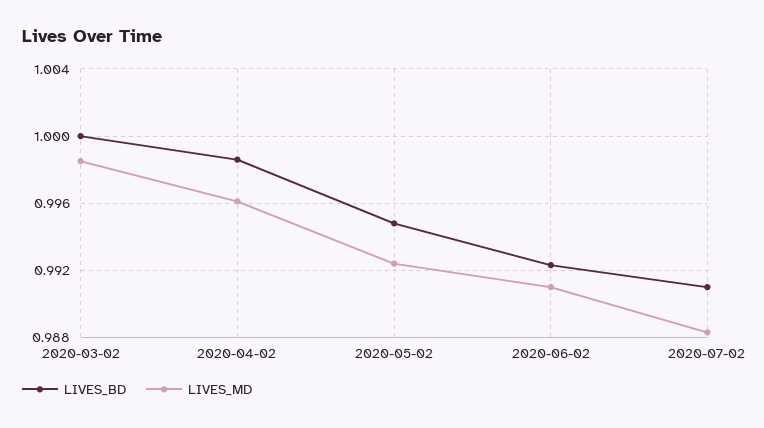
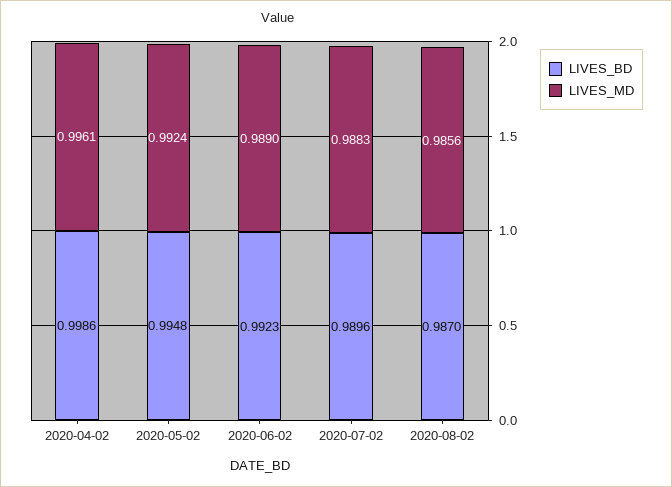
LIVES_BD, 2020-03-02: 1 -> none
LIVES_MD, 2020-03-02: 0.9985 -> none
LIVES_MD, 2020-06-02: 0.991 -> 0.989
LIVES_BD, 2020-07-02: 0.991 -> 0.9896
LIVES_BD, 2020-08-02: none -> 0.987
LIVES_MD, 2020-08-02: none -> 0.9856

